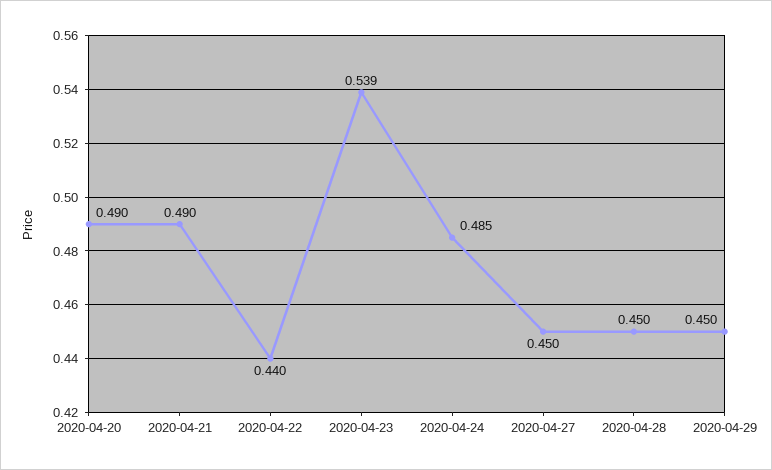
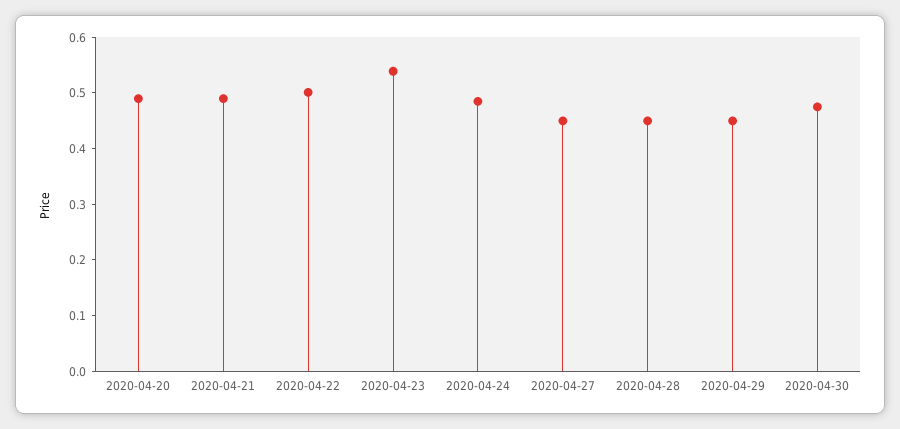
2020-04-22: 0.44 -> 0.5
2020-04-30: none -> 0.48

